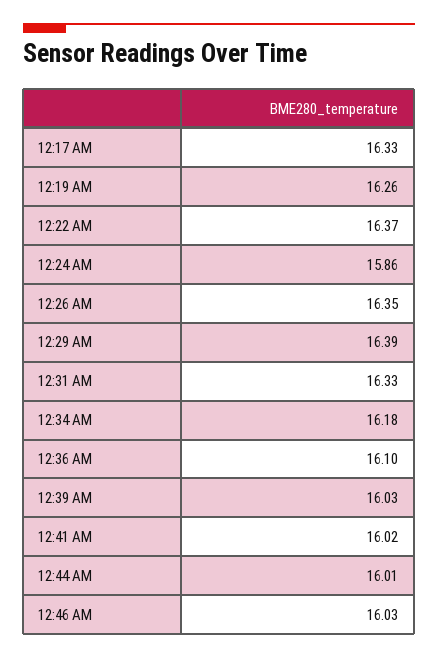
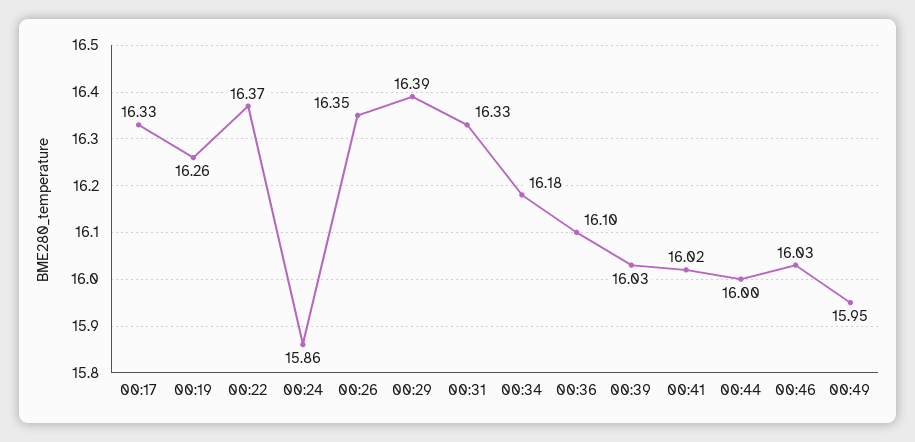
12:44 AM: 16.01 -> 16
00:49: none -> 15.95

